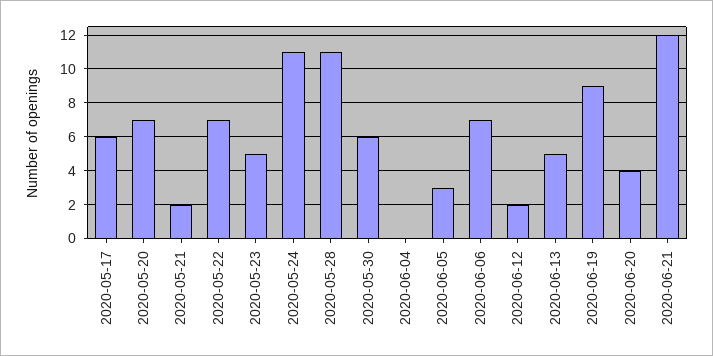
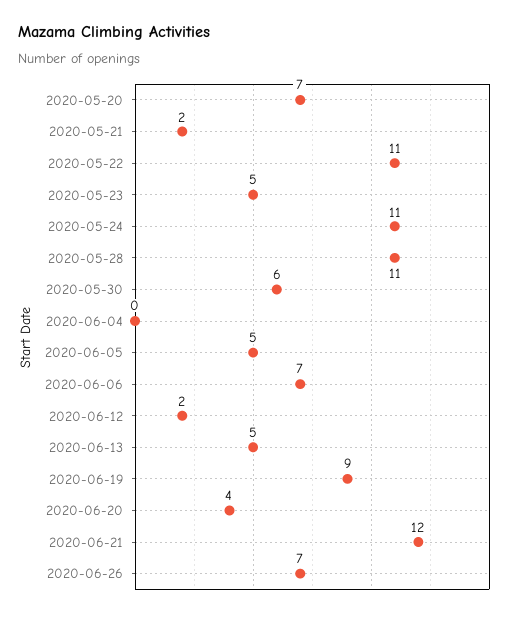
2020-05-17: 6 -> none
2020-05-22: 7 -> 11
2020-06-05: 3 -> 5
2020-06-26: none -> 7

